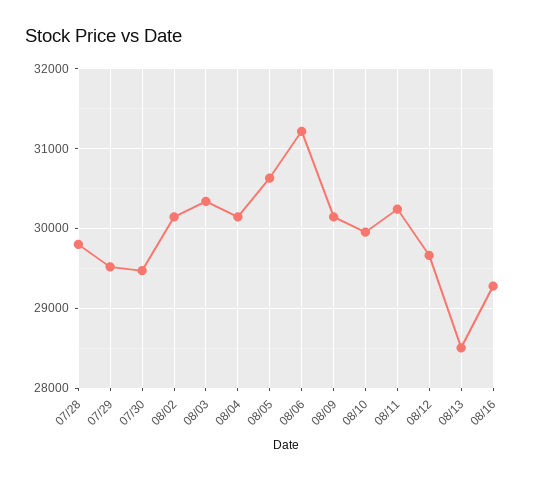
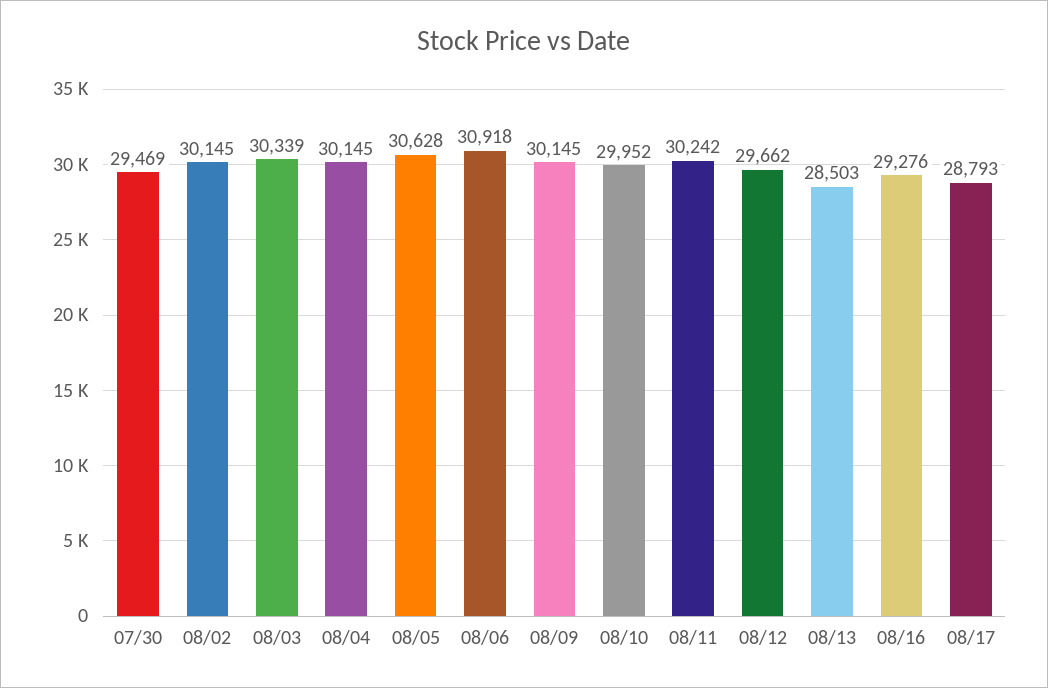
07/28: 29800 -> none
07/29: 29500 -> none
08/06: 31200 -> 30918
08/17: none -> 28793

